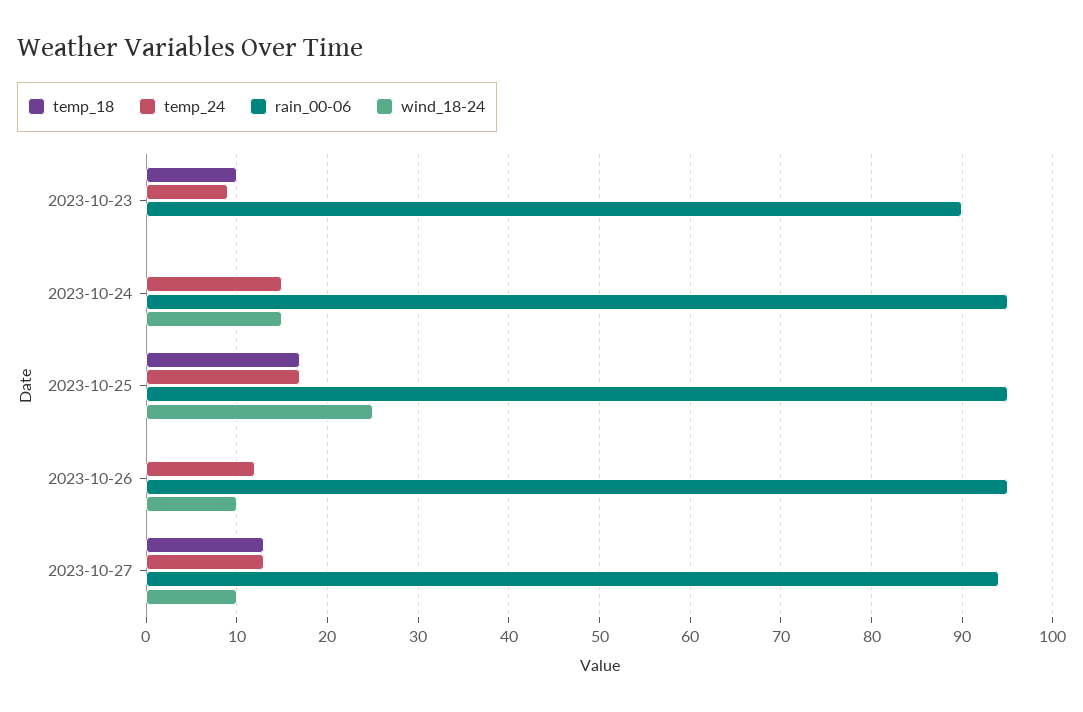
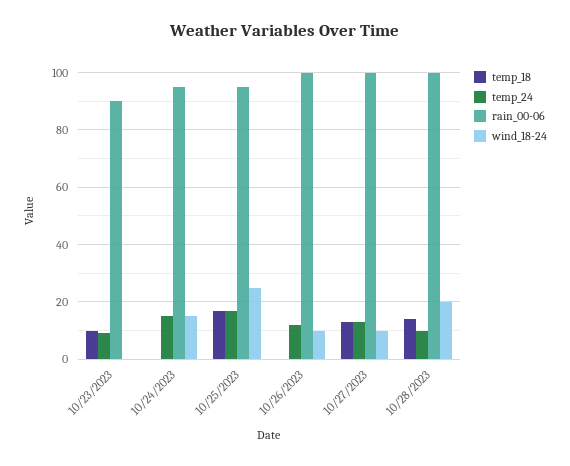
rain_00-06, 2023-10-26: 95 -> 100
rain_00-06, 2023-10-27: 94 -> 100
temp_18, 10/28/2023: none -> 15
temp_24, 10/28/2023: none -> 10
rain_00-06, 10/28/2023: none -> 100
wind_18-24, 10/28/2023: none -> 20

